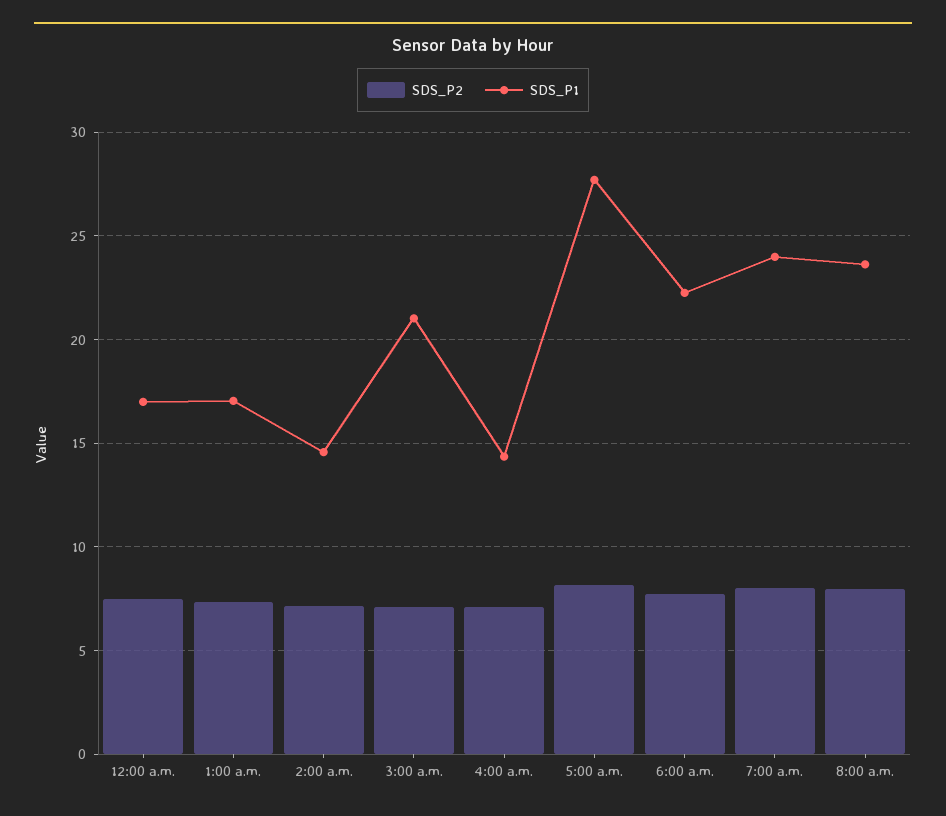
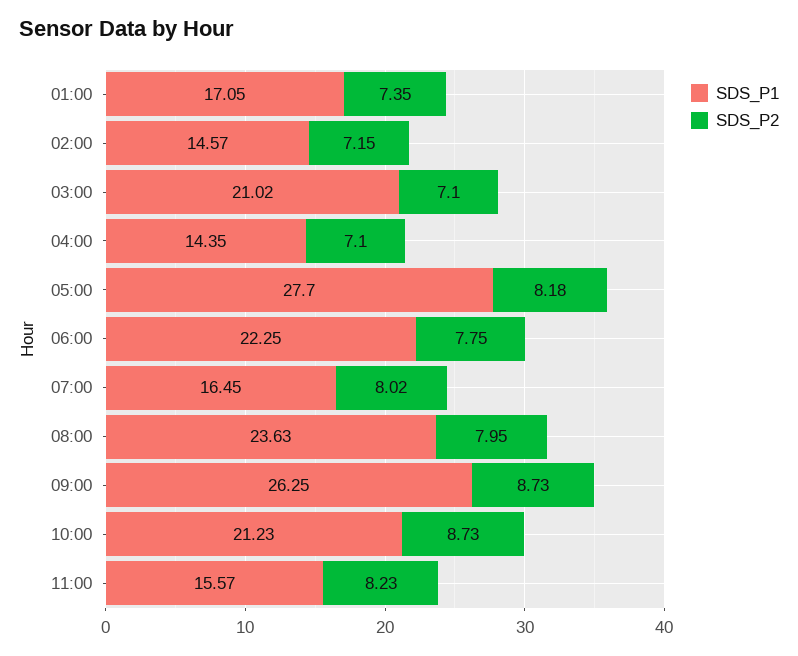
SDS_P2, 12:00 a.m.: 7.5 -> none
SDS_P1, 12:00 a.m.: 17 -> none
SDS_P1, 7:00 a.m.: 24 -> 16.45
SDS_P1, 09:00: none -> 26.25
SDS_P2, 09:00: none -> 8.73
SDS_P1, 10:00: none -> 21.23
SDS_P2, 10:00: none -> 8.73
SDS_P1, 11:00: none -> 15.57
SDS_P2, 11:00: none -> 8.23

